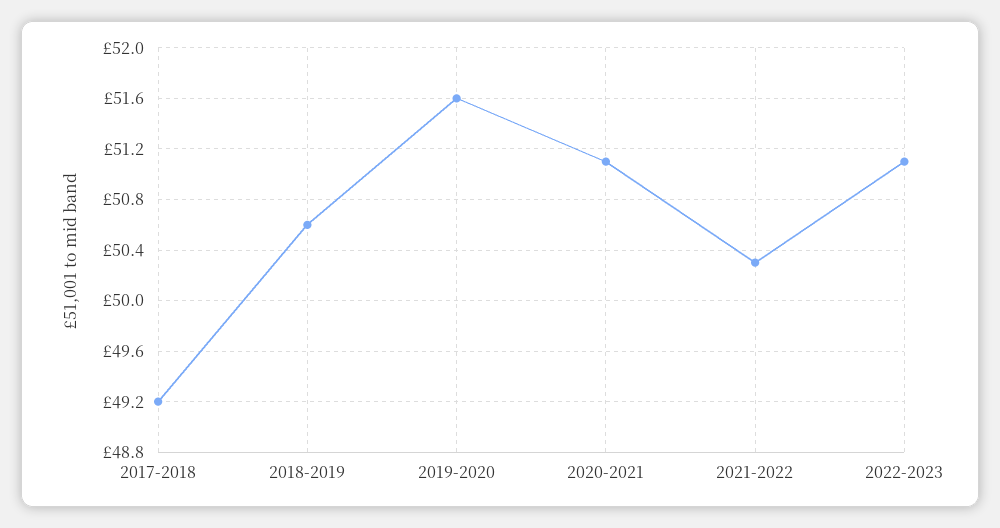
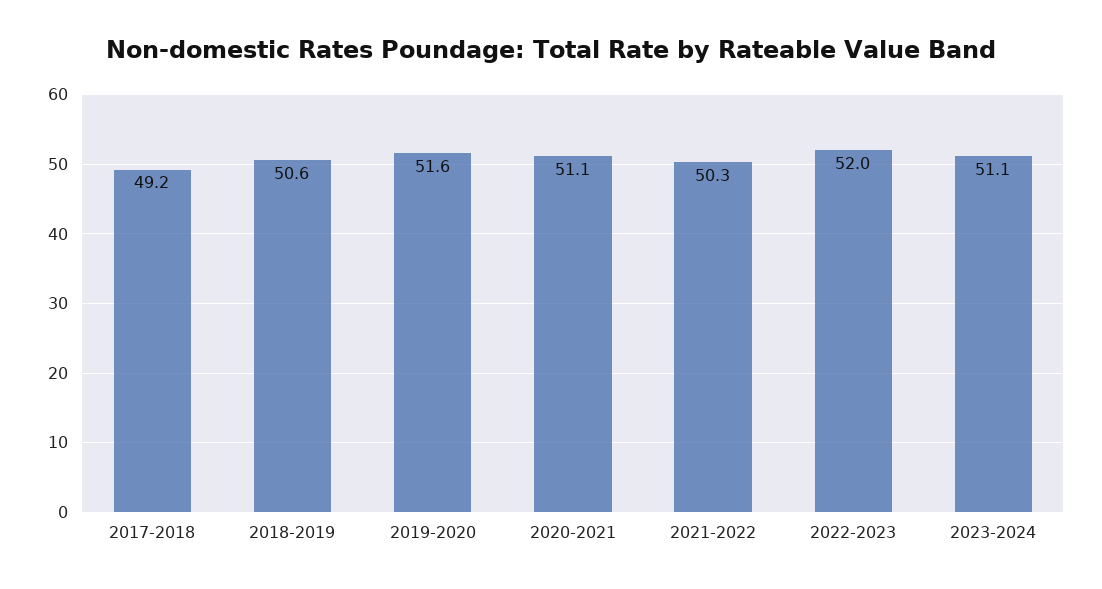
2022-2023: 51.1 -> 52
2023-2024: none -> 51.1

